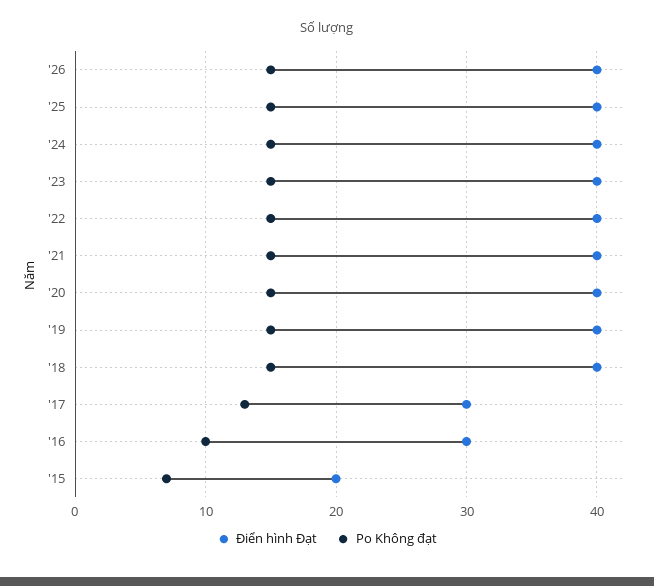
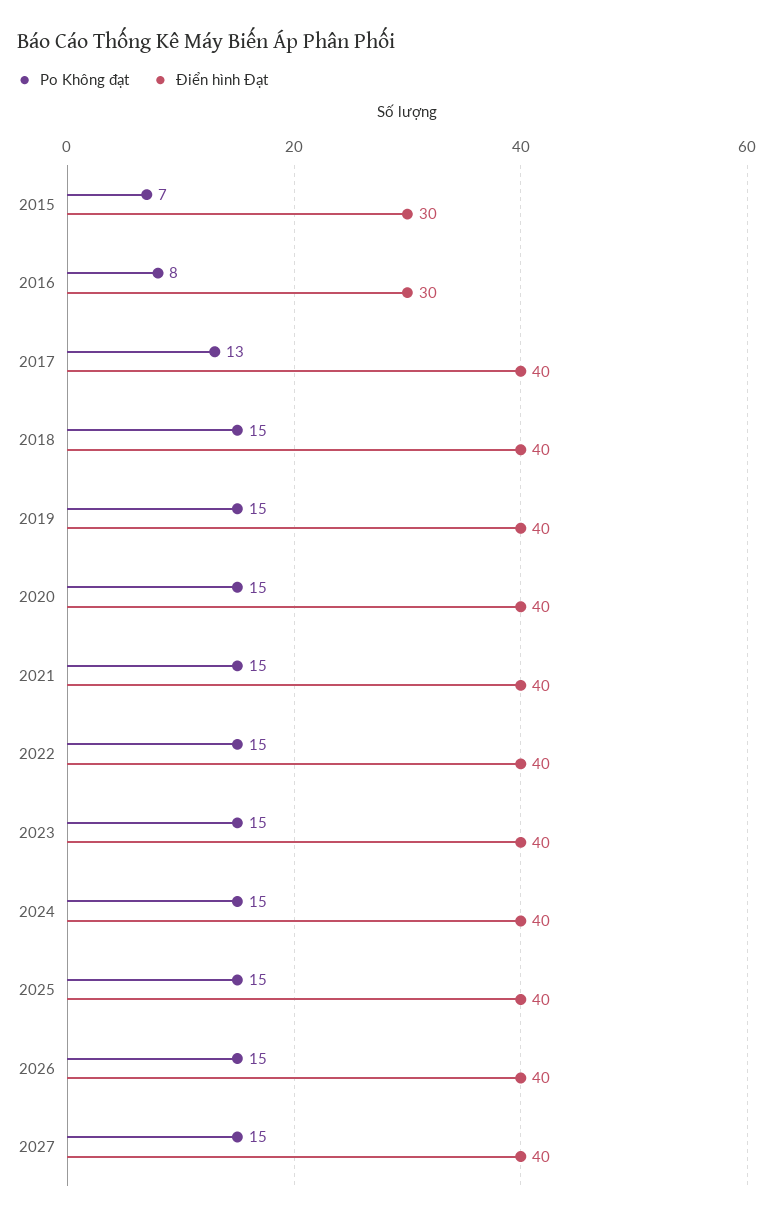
Điển hình Đạt, '17: 30 -> 40
Po Không đạt, '16: 10 -> 8
Điển hình Đạt, '15: 20 -> 30
Po Không đạt, 2027: none -> 15
Điển hình Đạt, 2027: none -> 40

